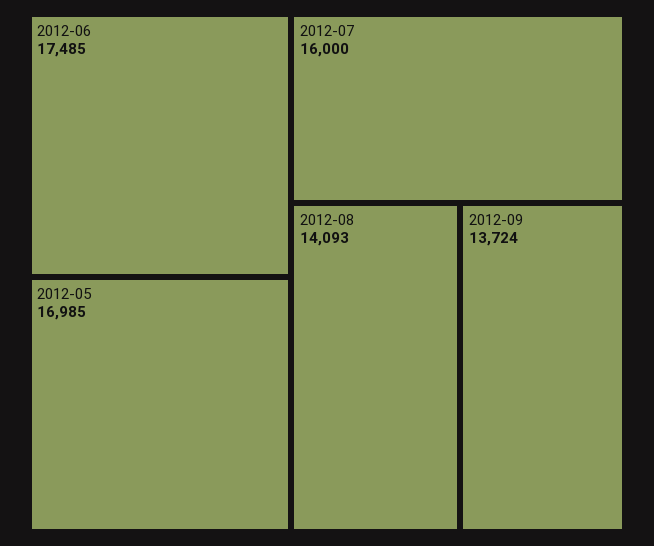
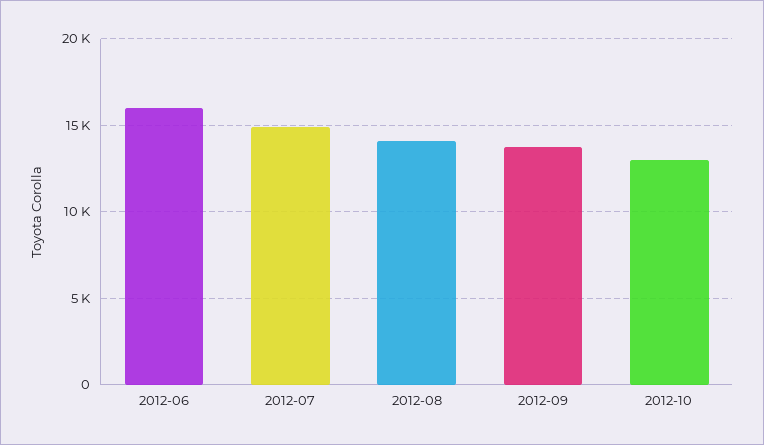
2012-06: 17485 -> 16000
2012-05: 16985 -> none
2012-07: 16000 -> 15000
2012-10: none -> 13000

